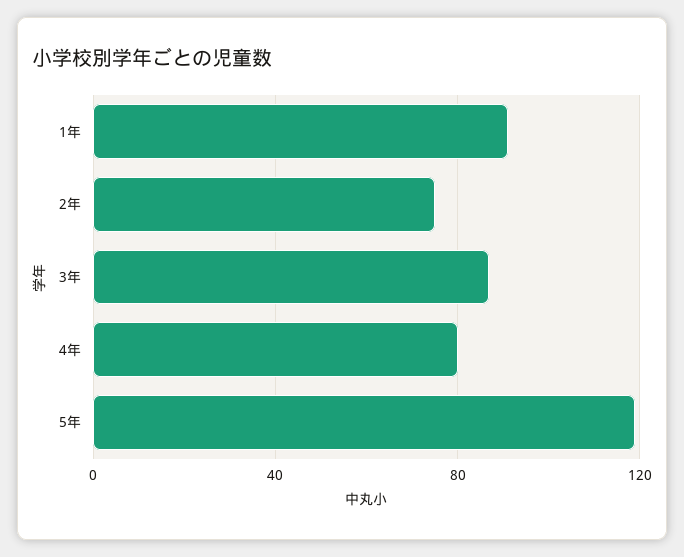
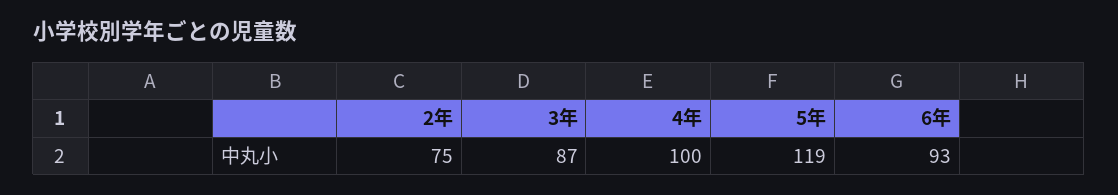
1年: 90 -> none
4年: 80 -> 100
6年: none -> 93

